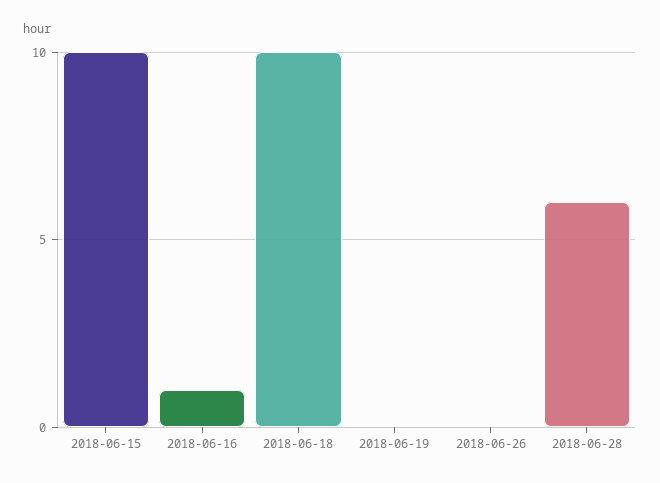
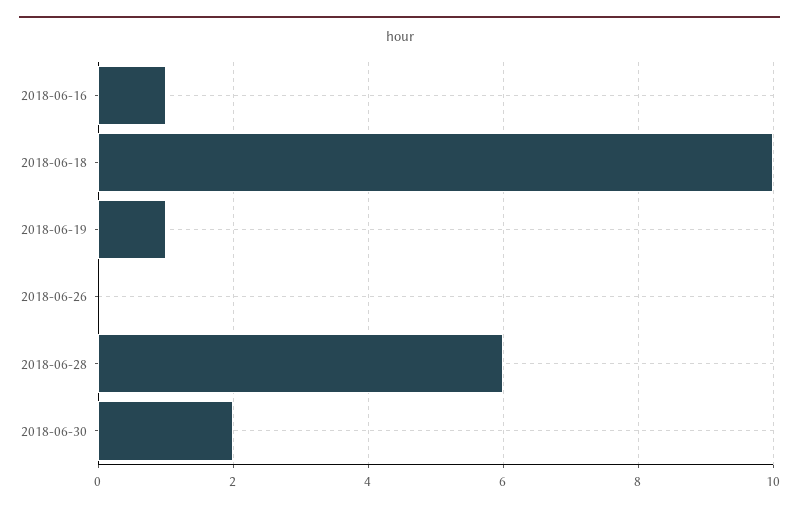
2018-06-15: 10 -> none
2018-06-19: 0 -> 1
2018-06-30: none -> 2

